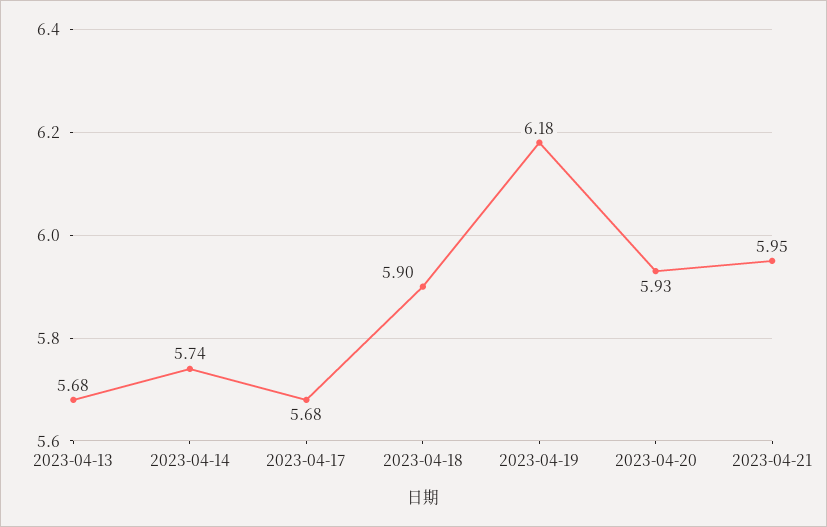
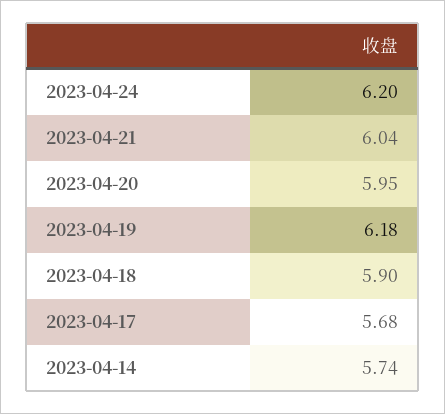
2023-04-13: 5.68 -> none
2023-04-20: 5.93 -> 5.95
2023-04-21: 5.95 -> 6.04
2023-04-24: none -> 6.2

